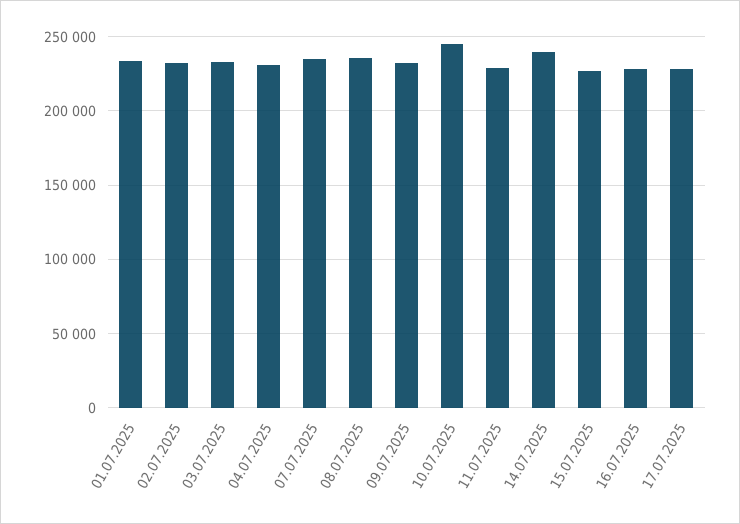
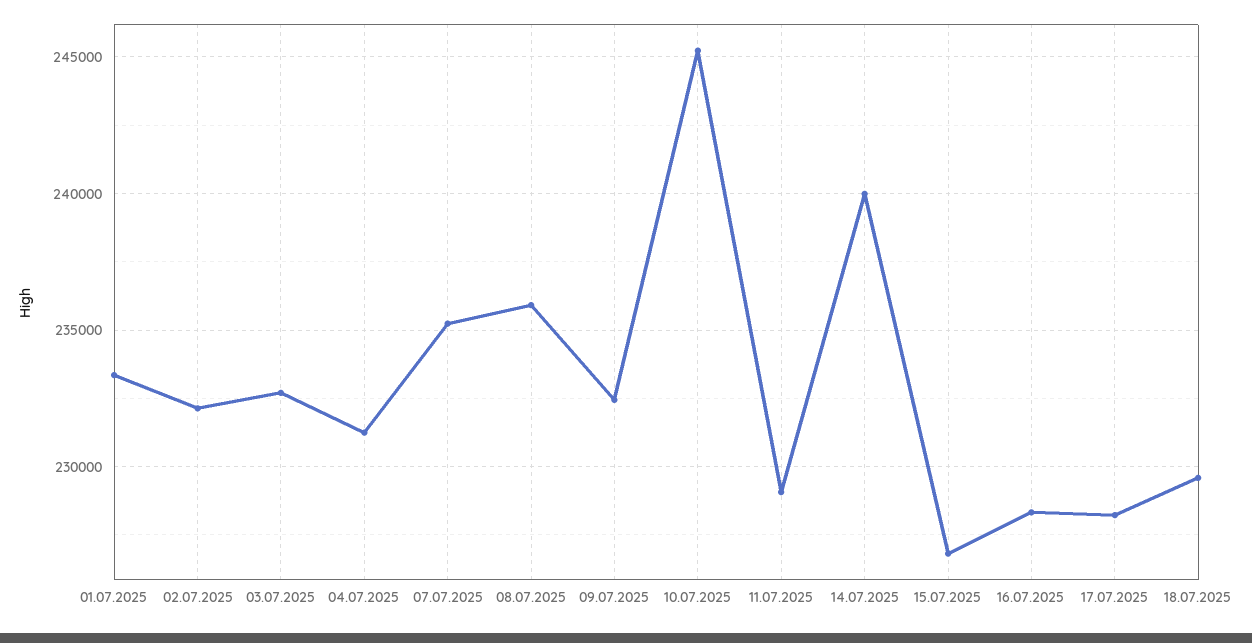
18.07.2025: none -> 229500

